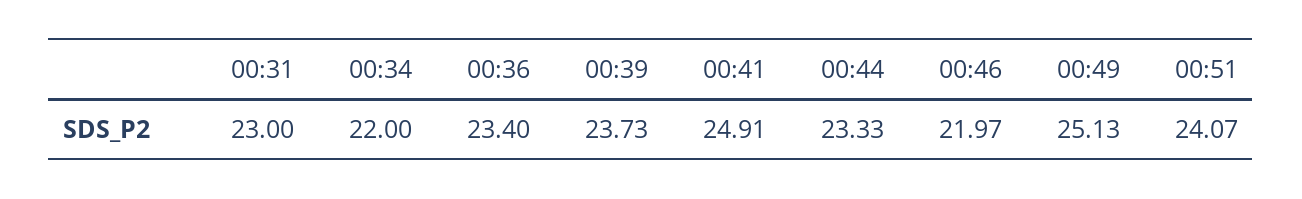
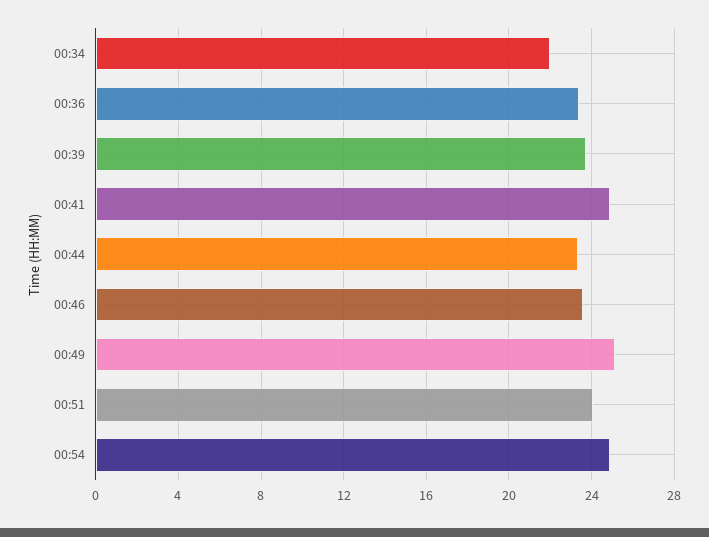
00:31: 23 -> none
00:46: 21.97 -> 23.5
00:54: none -> 25

